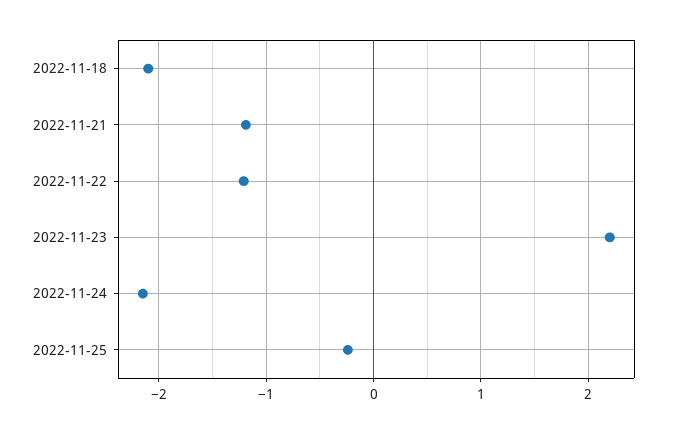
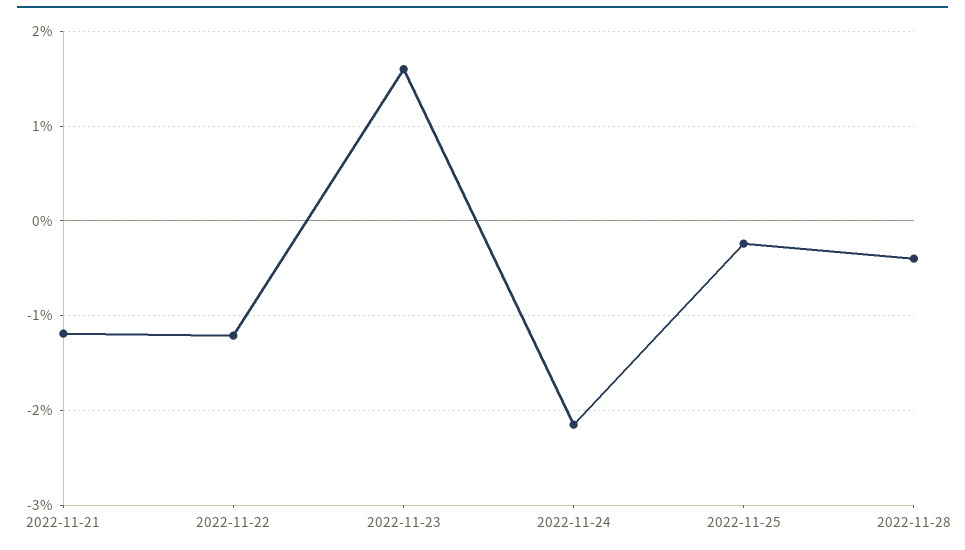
2022-11-18: -2.1 -> none
2022-11-23: 2.2 -> 1.6
2022-11-28: none -> -0.4

